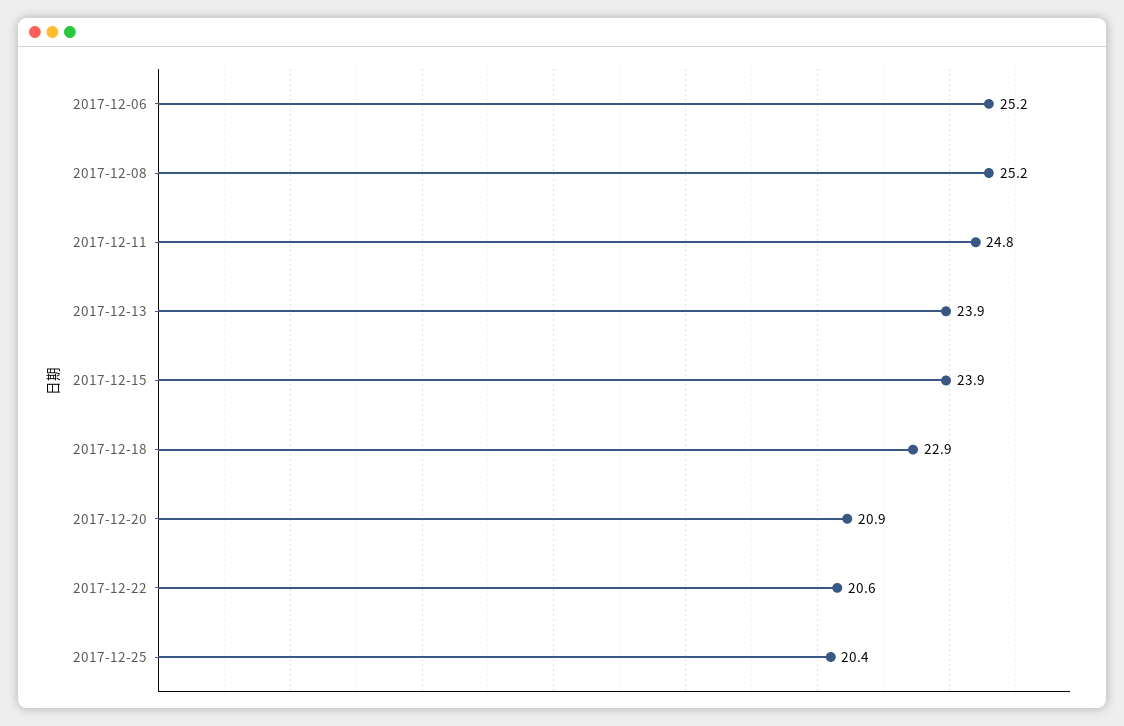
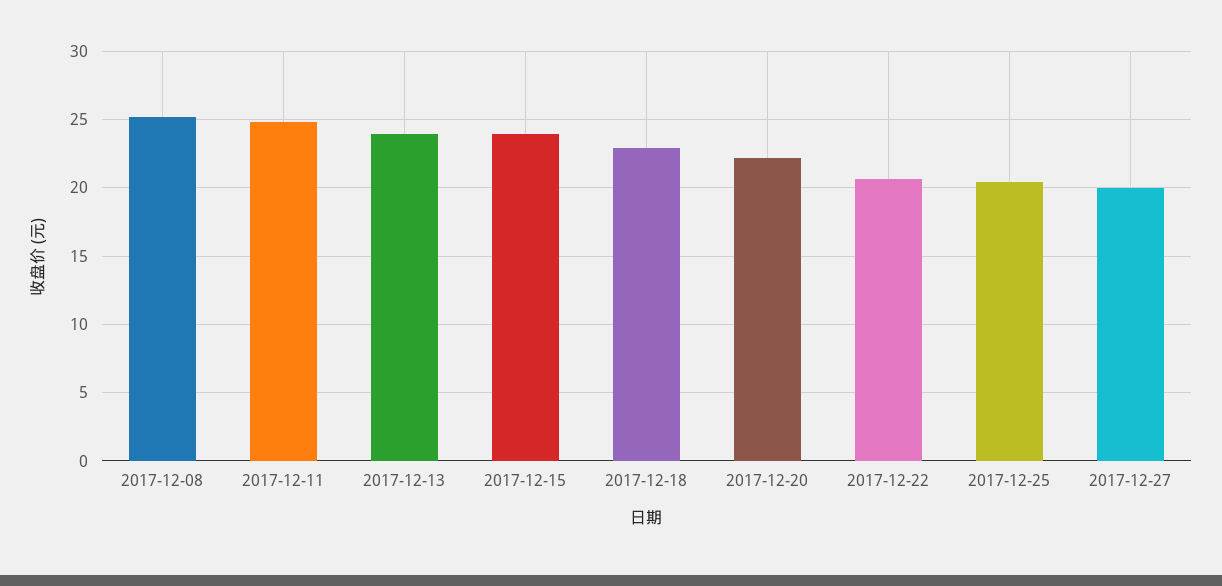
2017-12-06: 25.2 -> none
2017-12-20: 20.9 -> 22
2017-12-27: none -> 20

